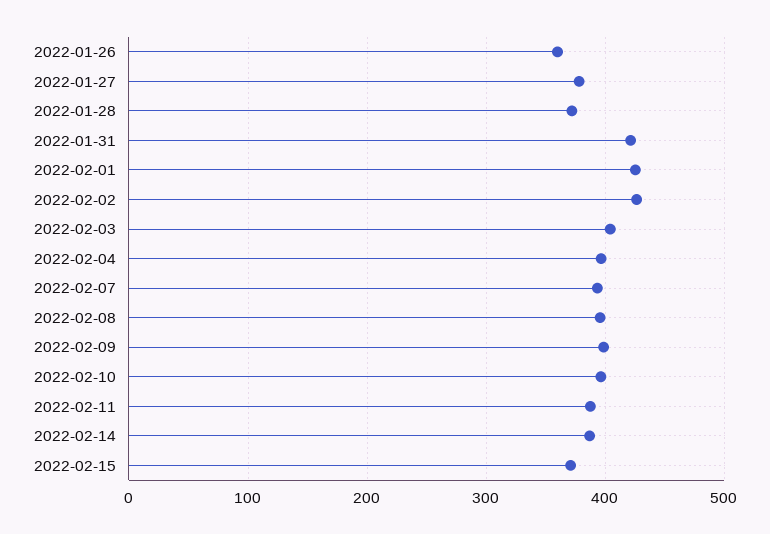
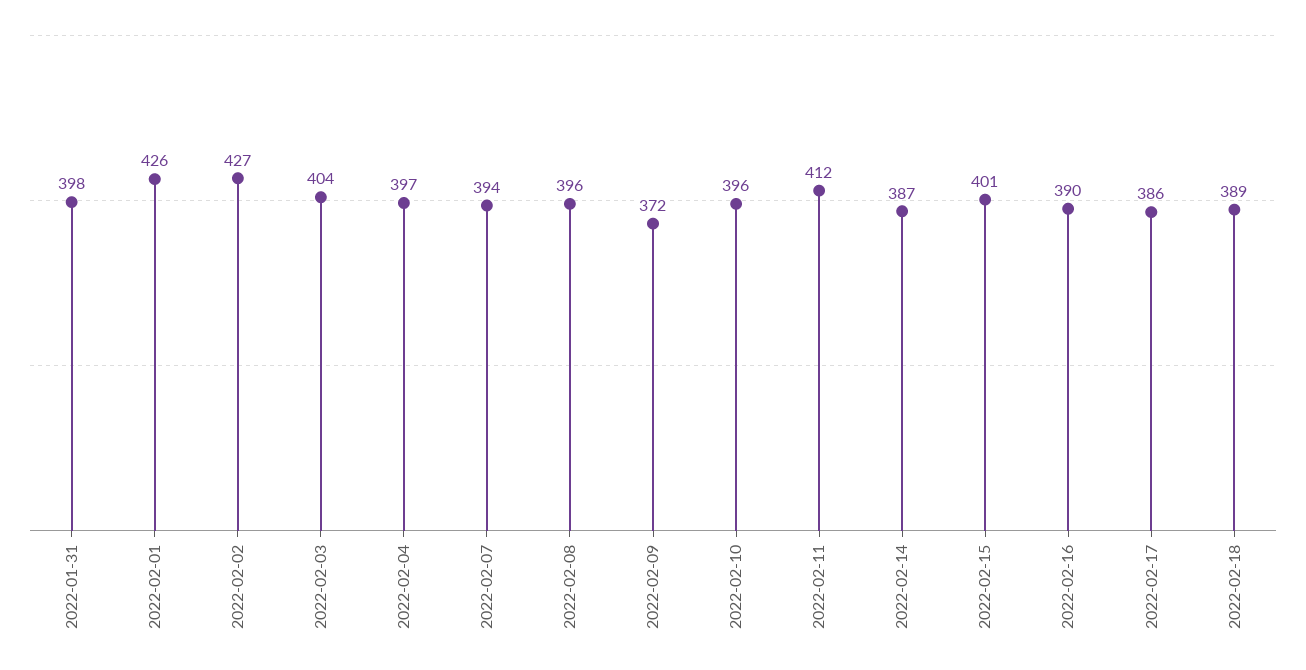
2022-01-26: 360 -> none
2022-01-27: 380 -> none
2022-01-28: 370 -> none
2022-01-31: 420 -> 398
2022-02-09: 400 -> 372
2022-02-11: 390 -> 412
2022-02-15: 370 -> 401
2022-02-16: none -> 390
2022-02-17: none -> 386
2022-02-18: none -> 389

